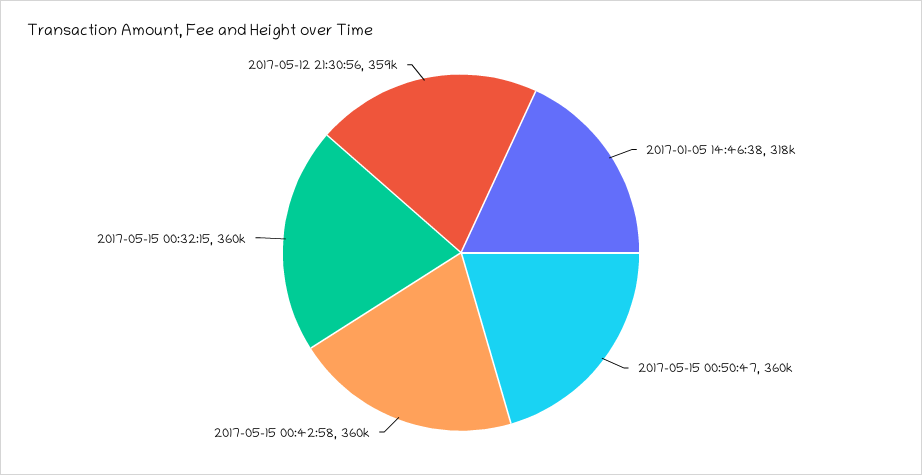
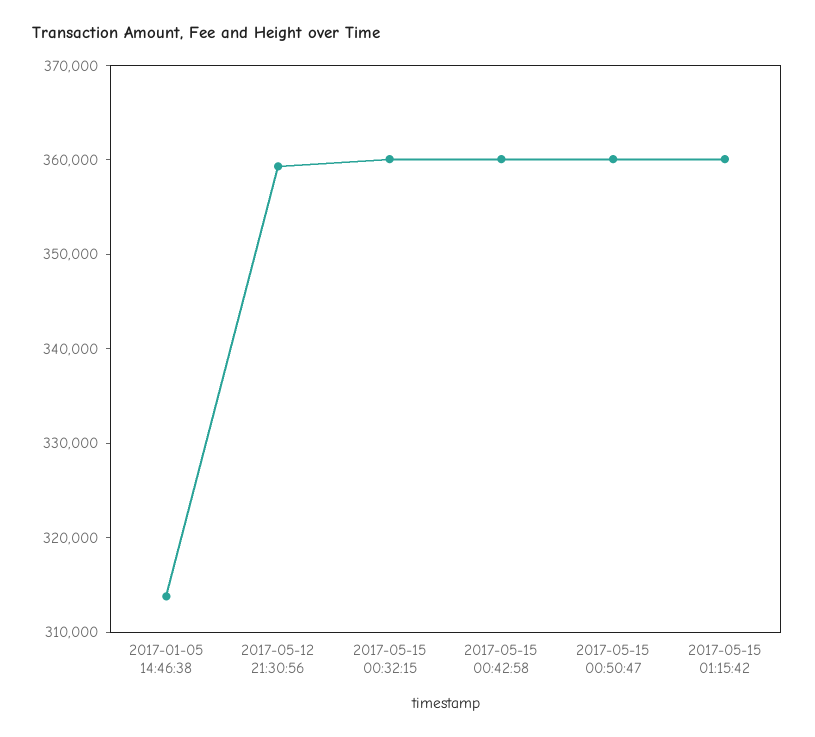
2017-01-05 14:46:38: 318000 -> 314000
2017-05-15 01:15:42: none -> 360000

